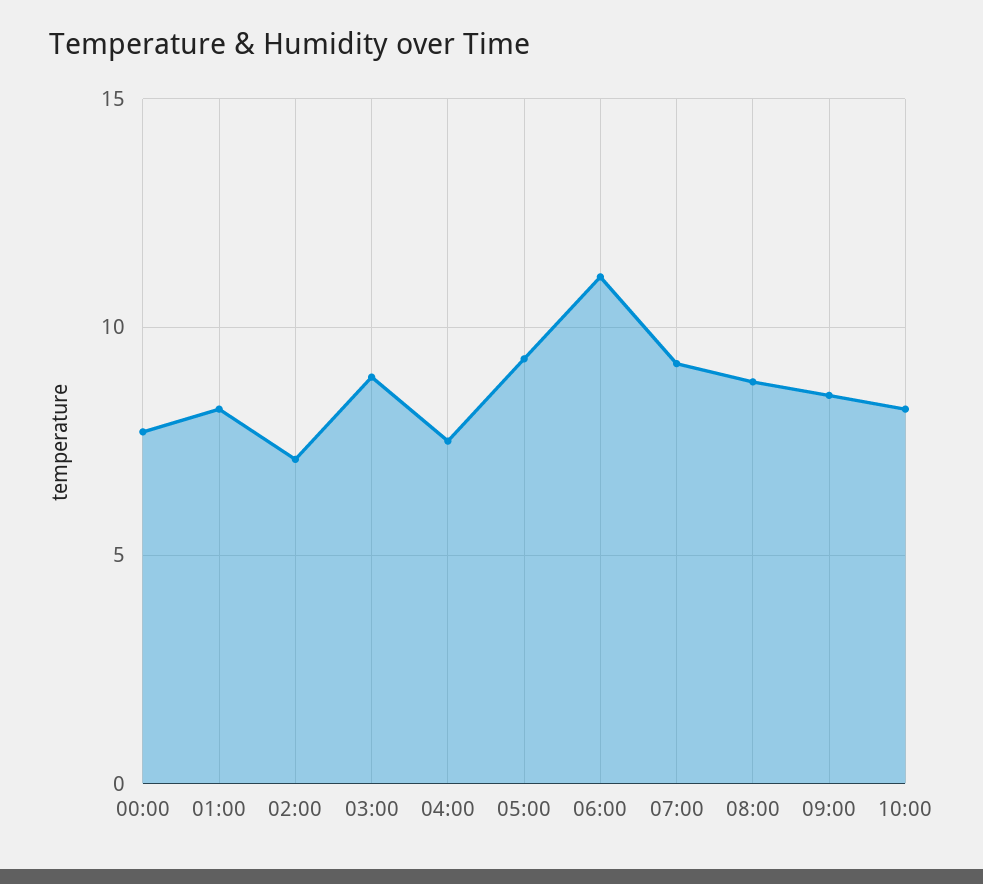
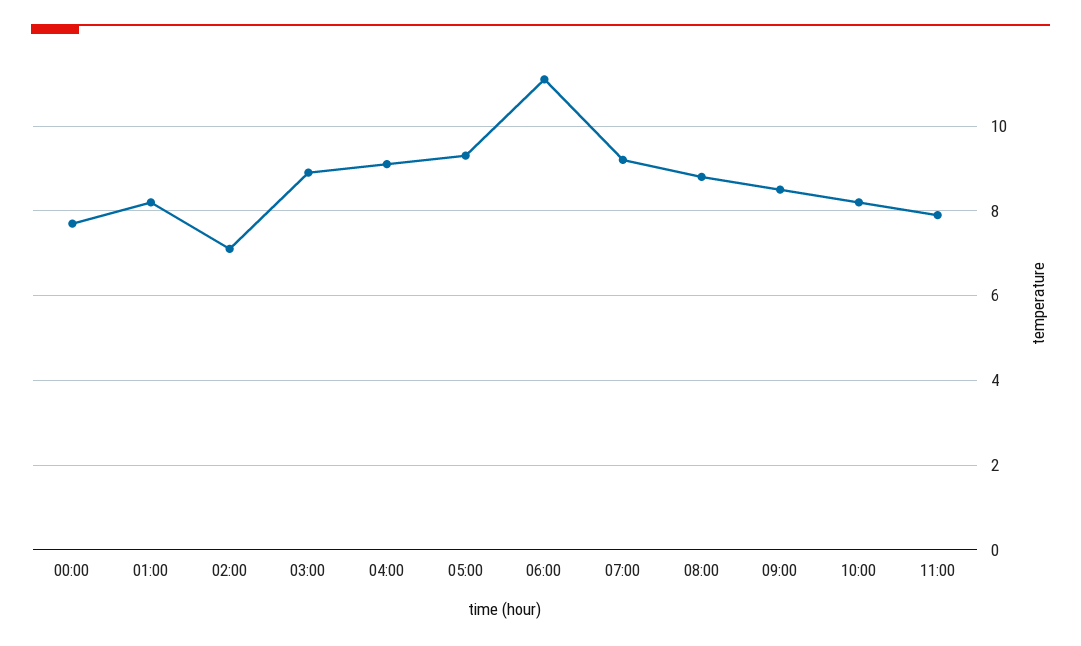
04:00: 7.5 -> 9
11:00: none -> 8

